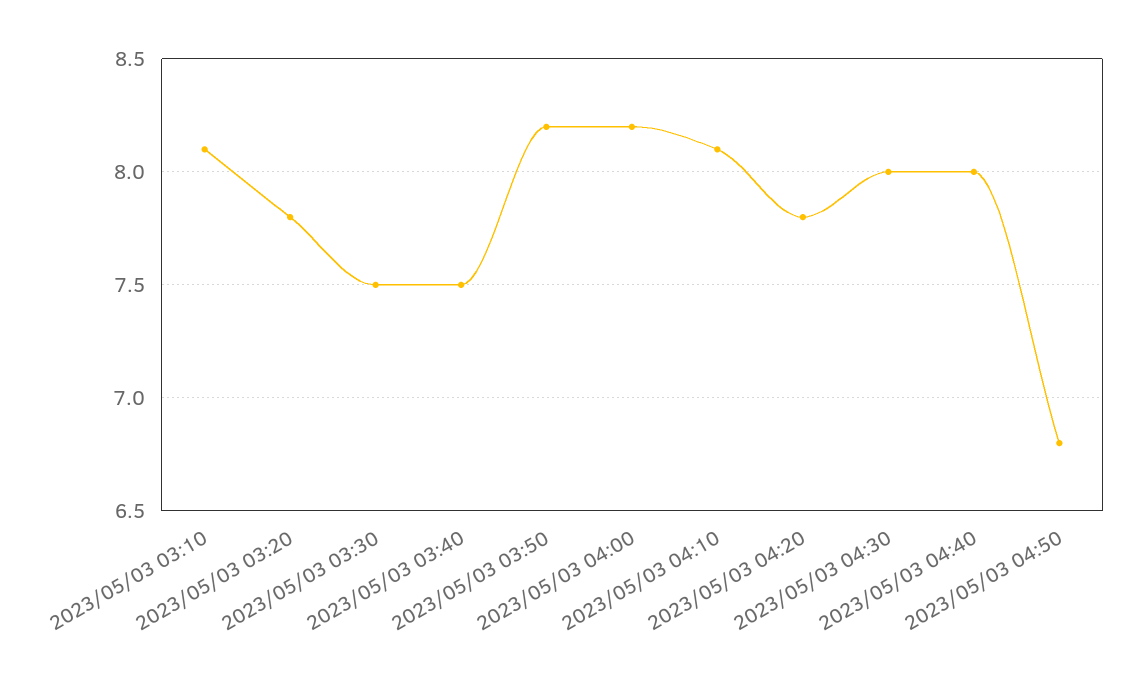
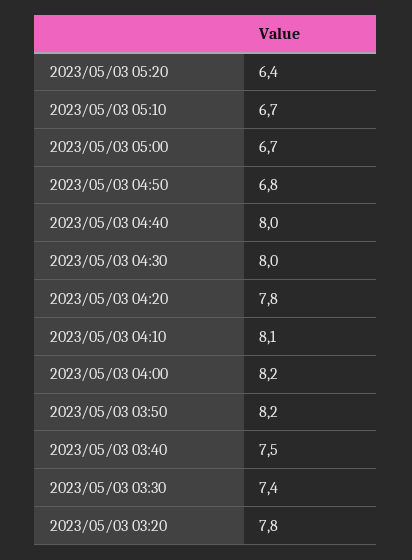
2023/05/03 03:10: 8.1 -> none
2023/05/03 03:30: 7.5 -> 7.4
2023/05/03 05:20: none -> 6.4
2023/05/03 05:10: none -> 6.7
2023/05/03 05:00: none -> 6.7

